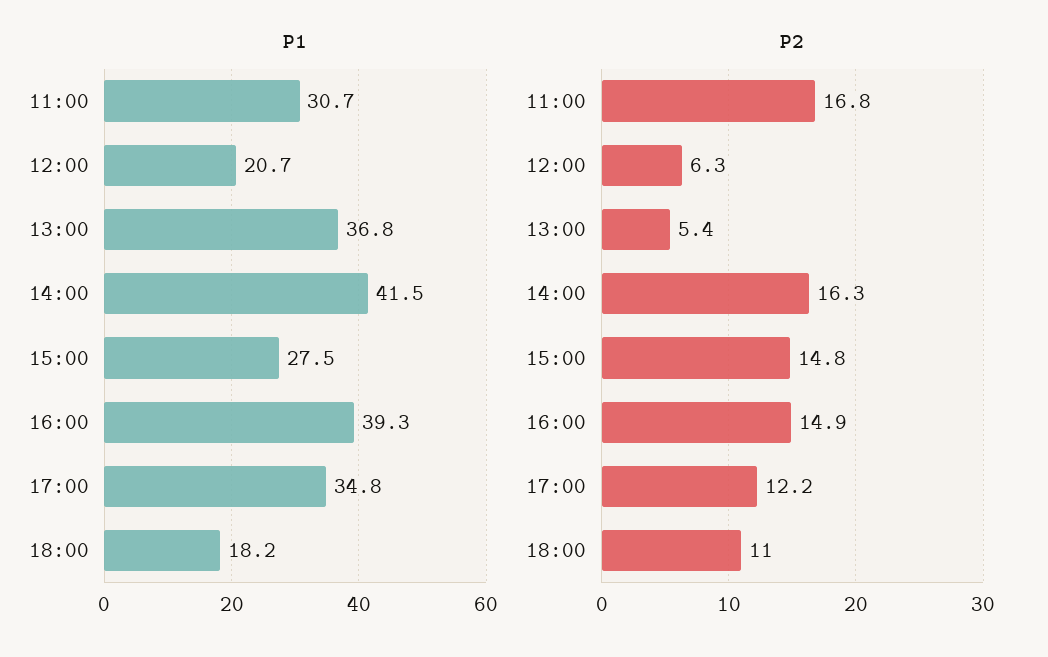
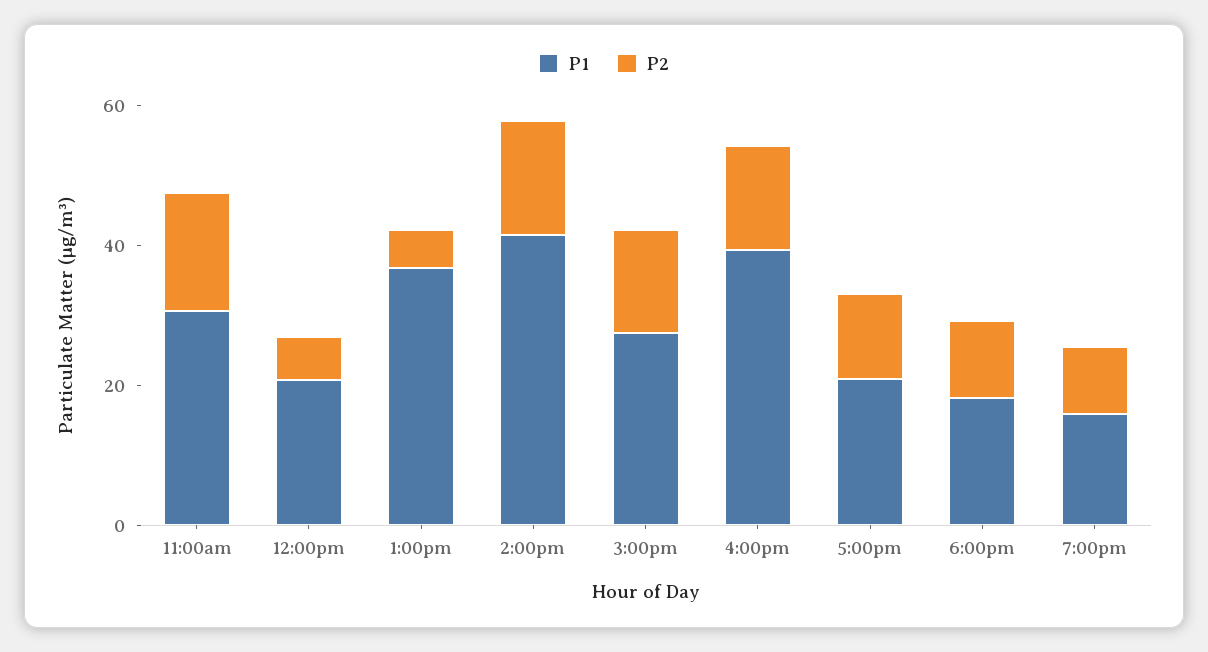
P1, 17:00: 34.8 -> 20
P1, 7:00pm: none -> 15
P2, 7:00pm: none -> 10

